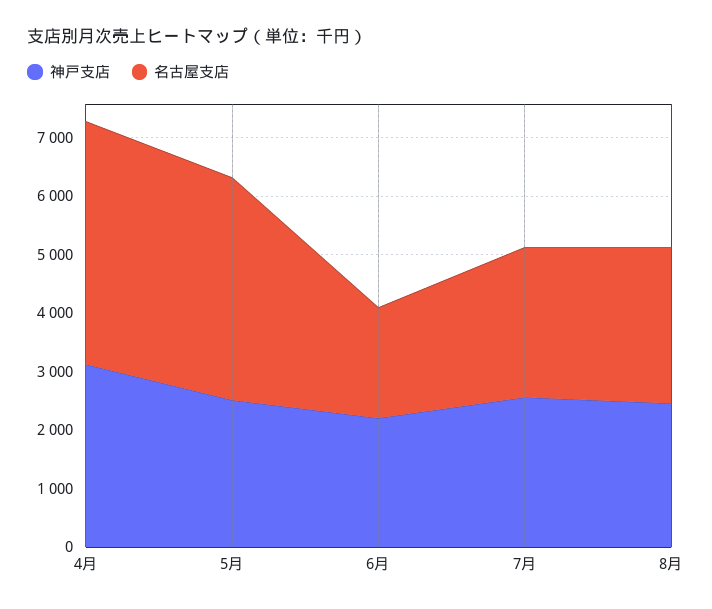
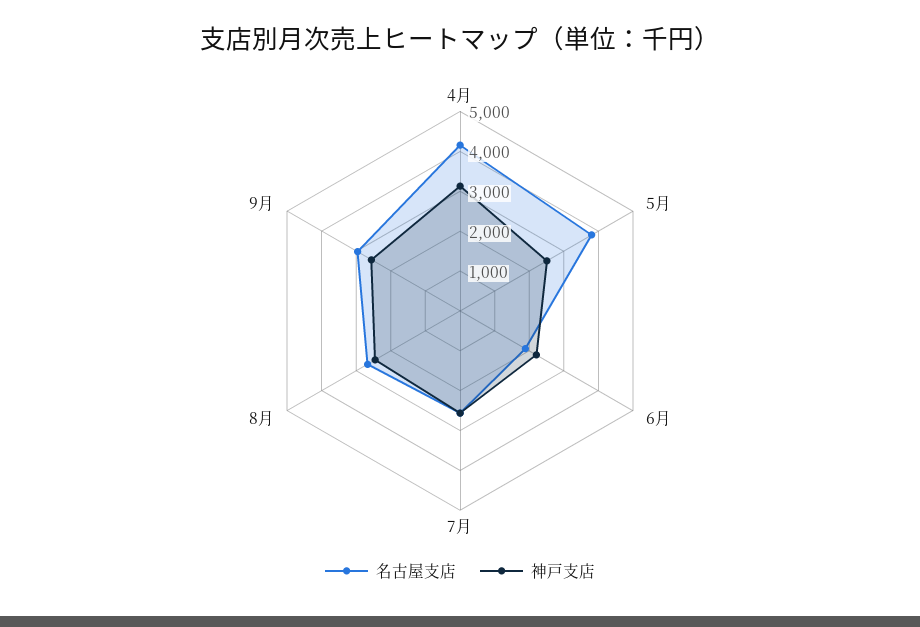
名古屋支店, 9月: none -> 3000
神戸支店, 9月: none -> 2500

